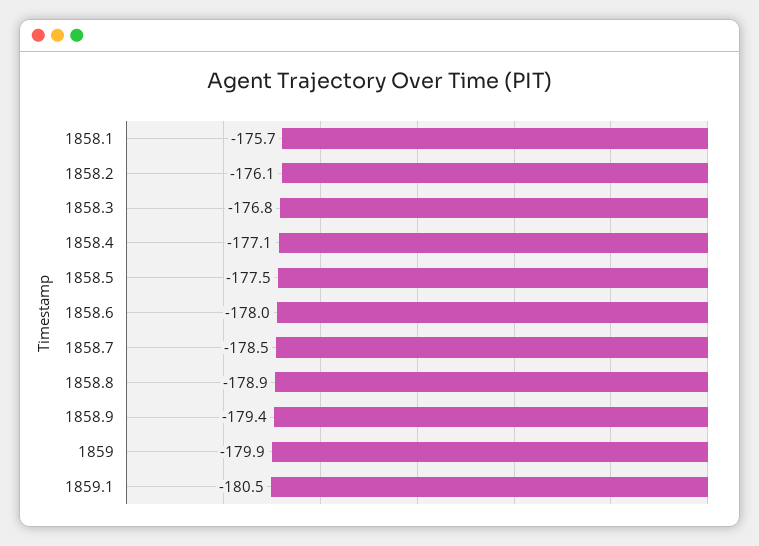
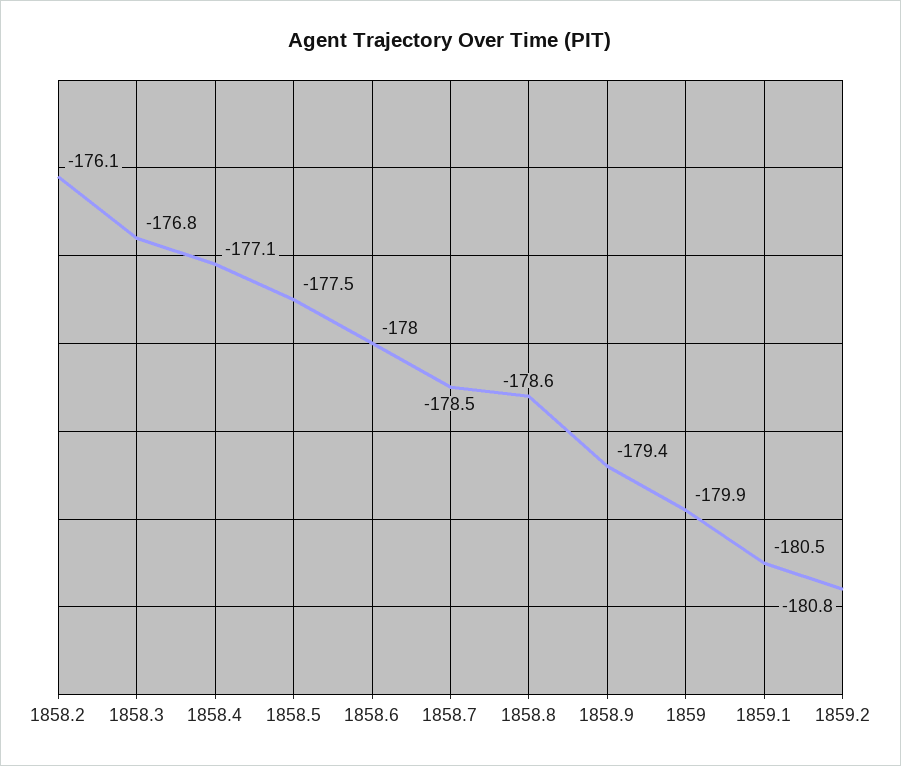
1858.1: -175.7 -> none
1858.8: -178.9 -> -178.6
1859.2: none -> -180.8

